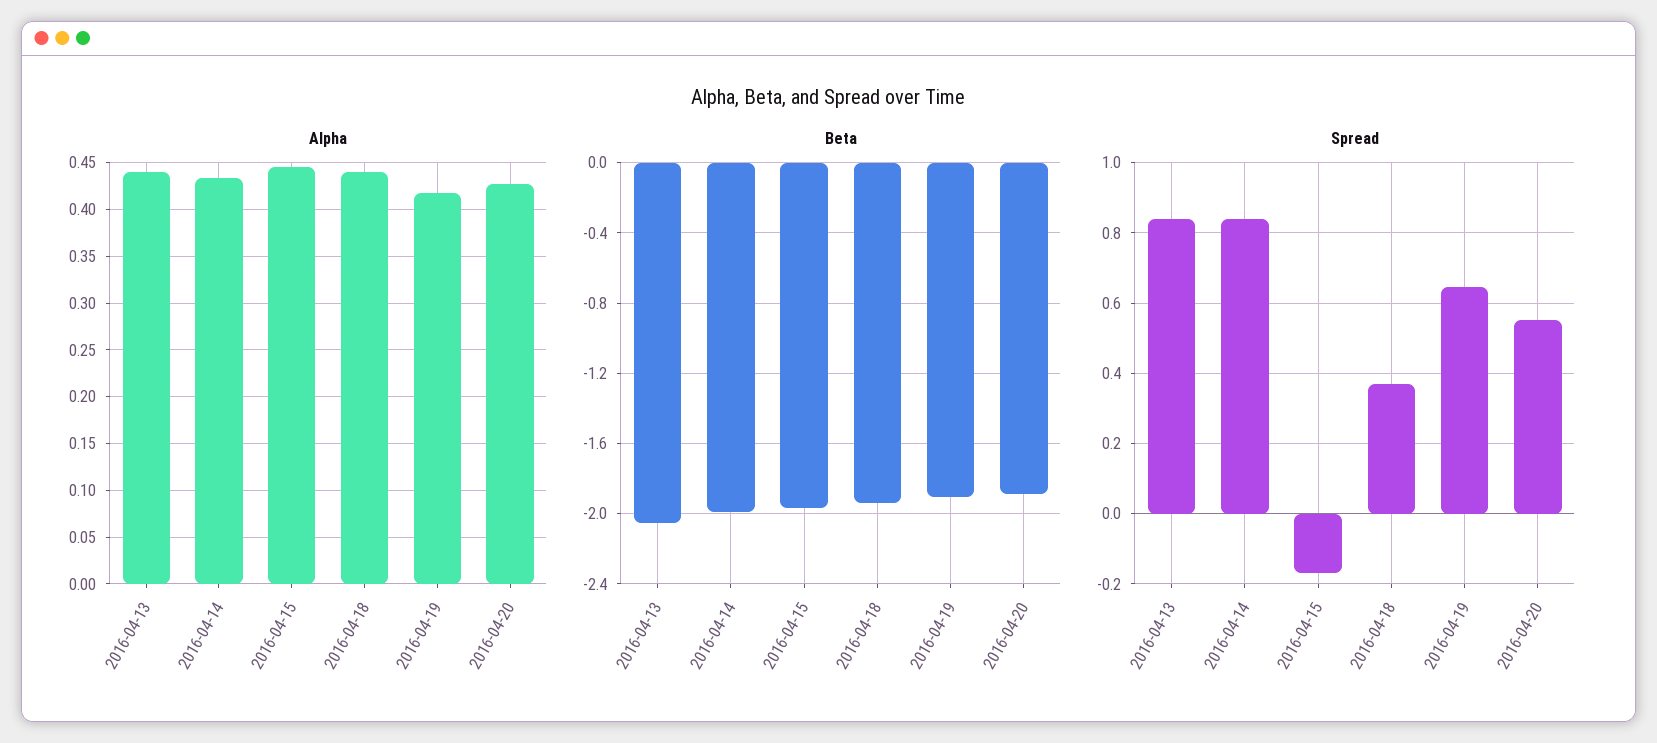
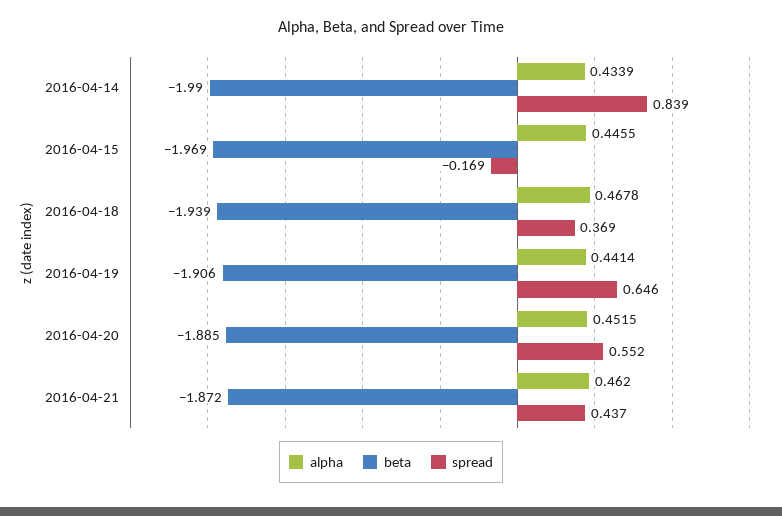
Alpha, 2016-04-13: 0.44 -> none
Alpha, 2016-04-18: 0.44 -> 0.4678
Alpha, 2016-04-19: 0.42 -> 0.4414
Alpha, 2016-04-20: 0.43 -> 0.4515
Beta, 2016-04-13: -2.05 -> none
Spread, 2016-04-13: 0.84 -> none
Alpha, 2016-04-21: none -> 0.462
Beta, 2016-04-21: none -> -1.872
Spread, 2016-04-21: none -> 0.437

